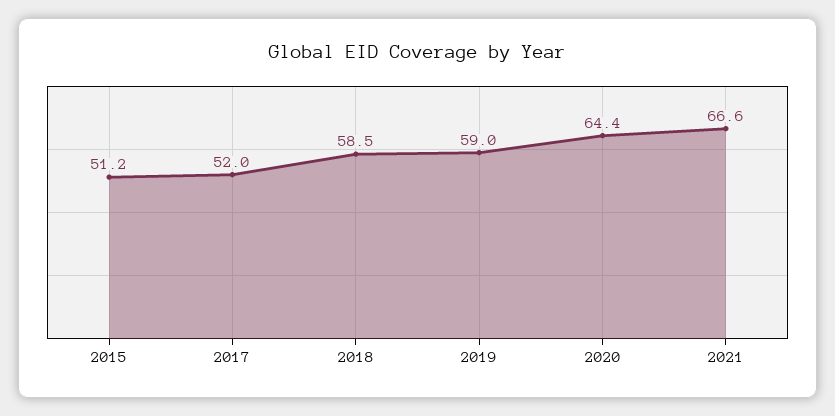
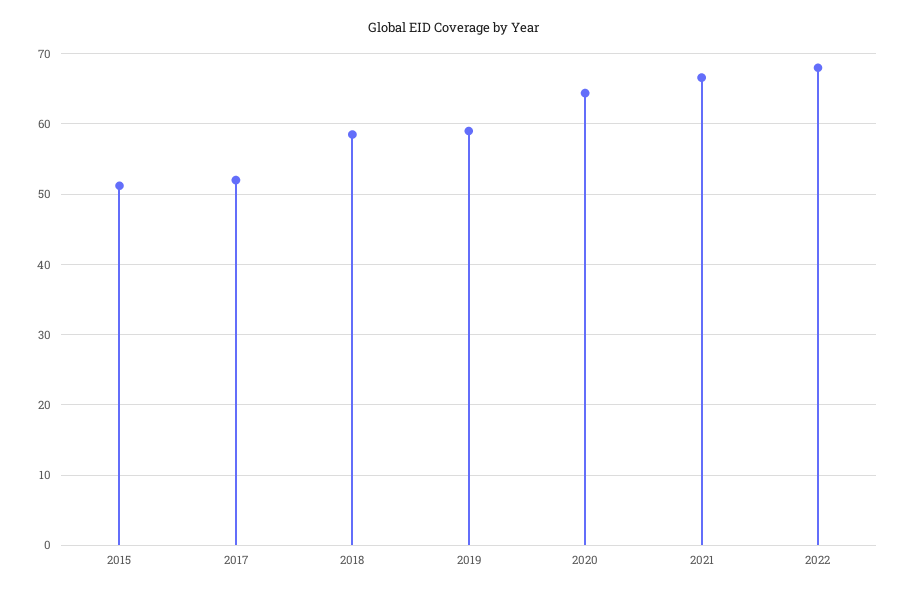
2022: none -> 68

